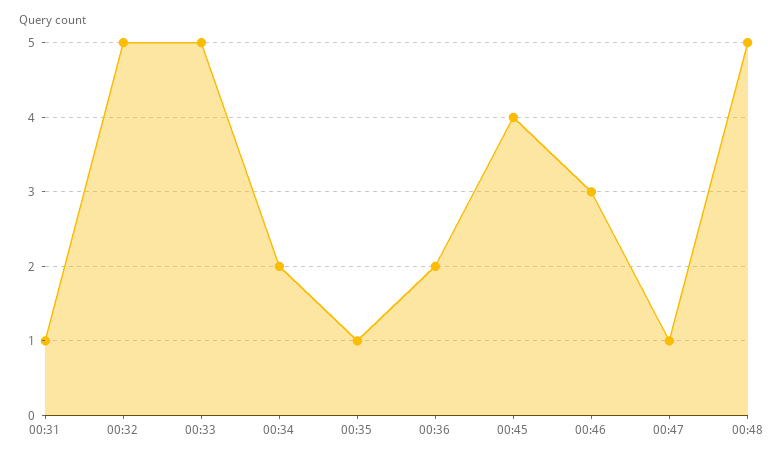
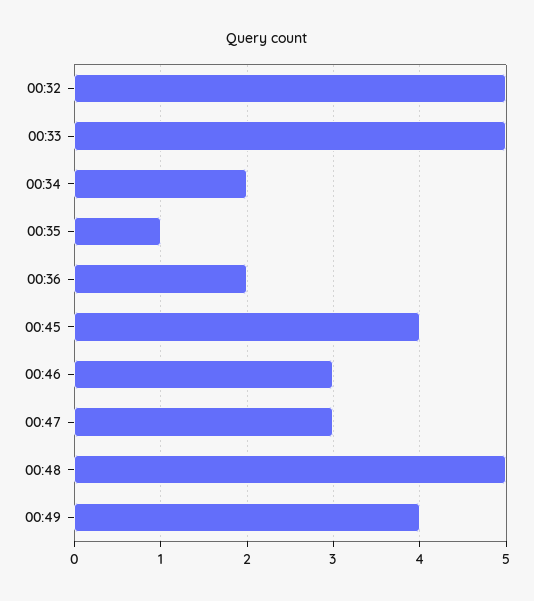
00:31: 1 -> none
00:47: 1 -> 3
00:49: none -> 4

